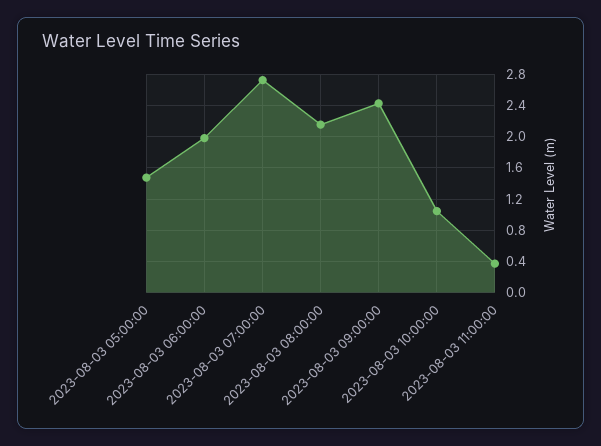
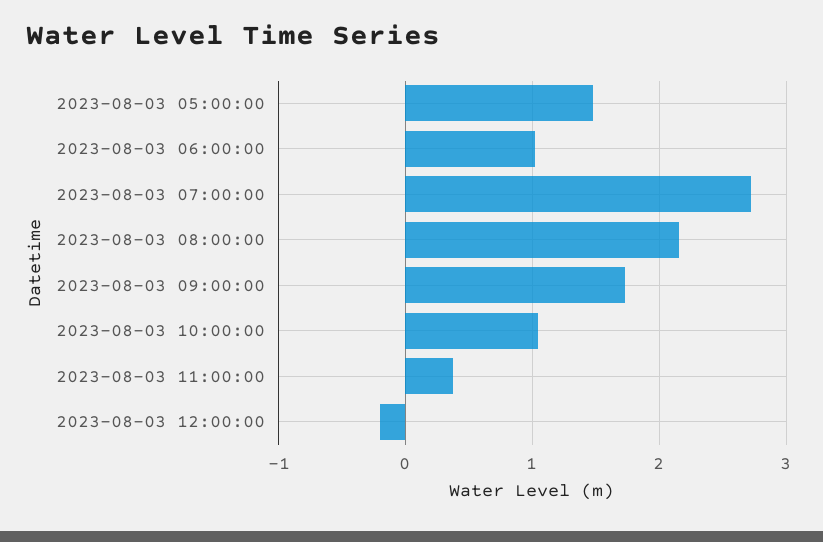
2023-08-03 06:00:00: 2 -> 1
2023-08-03 09:00:00: 2.4 -> 1.7
2023-08-03 12:00:00: none -> -0.2

